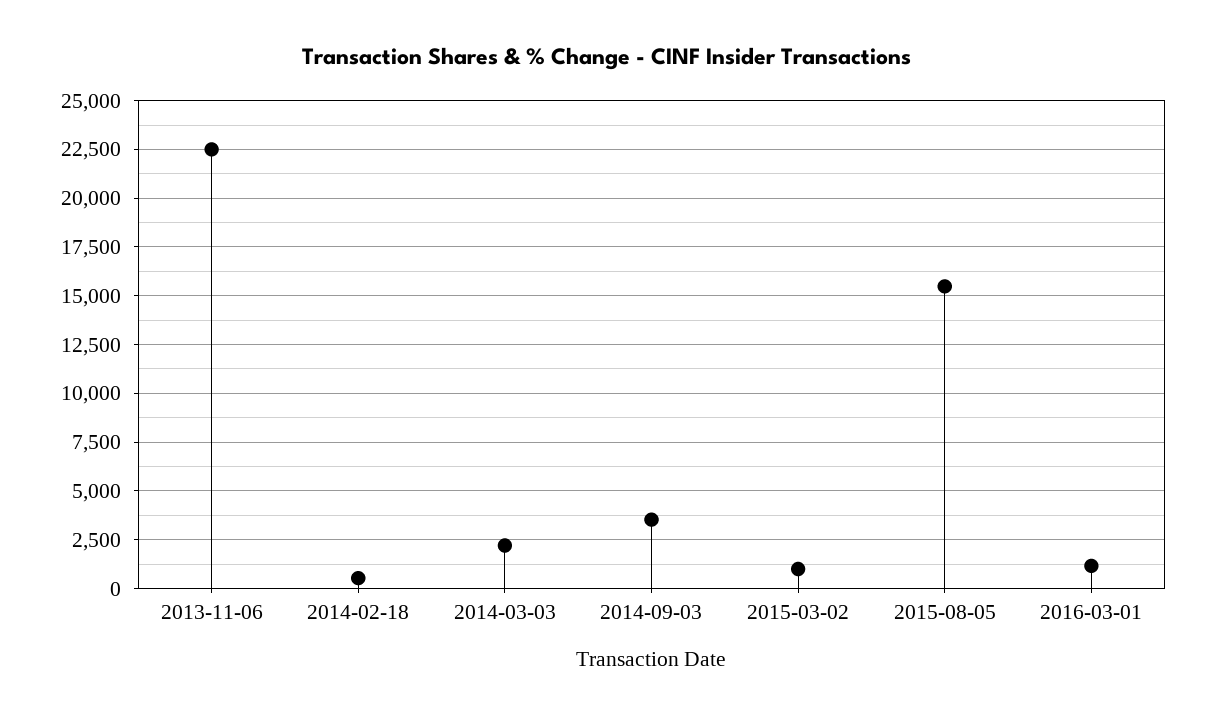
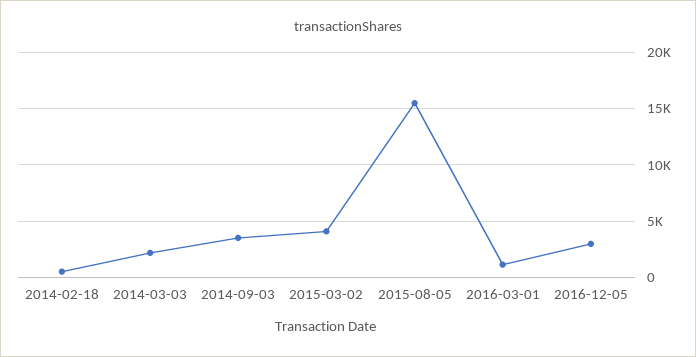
2013-11-06: 22500 -> none
2015-03-02: 1000 -> 4000
2016-12-05: none -> 3000

